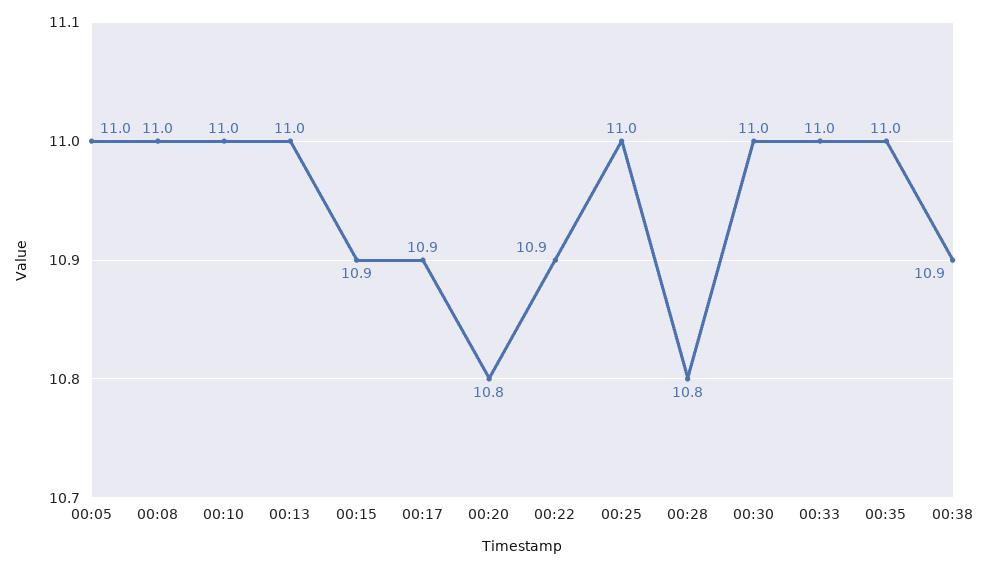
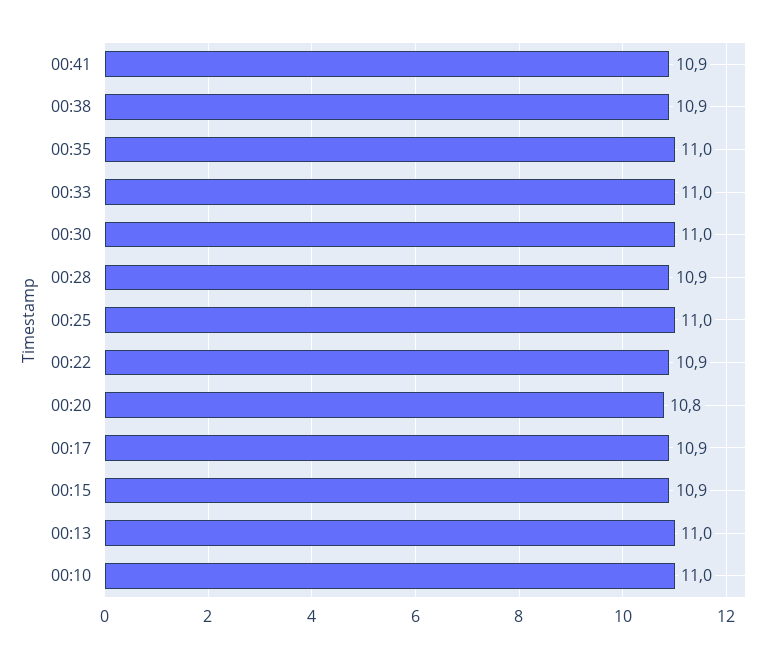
00:05: 11 -> none
00:08: 11 -> none
00:28: 10.8 -> 10.9
00:41: none -> 10.9

